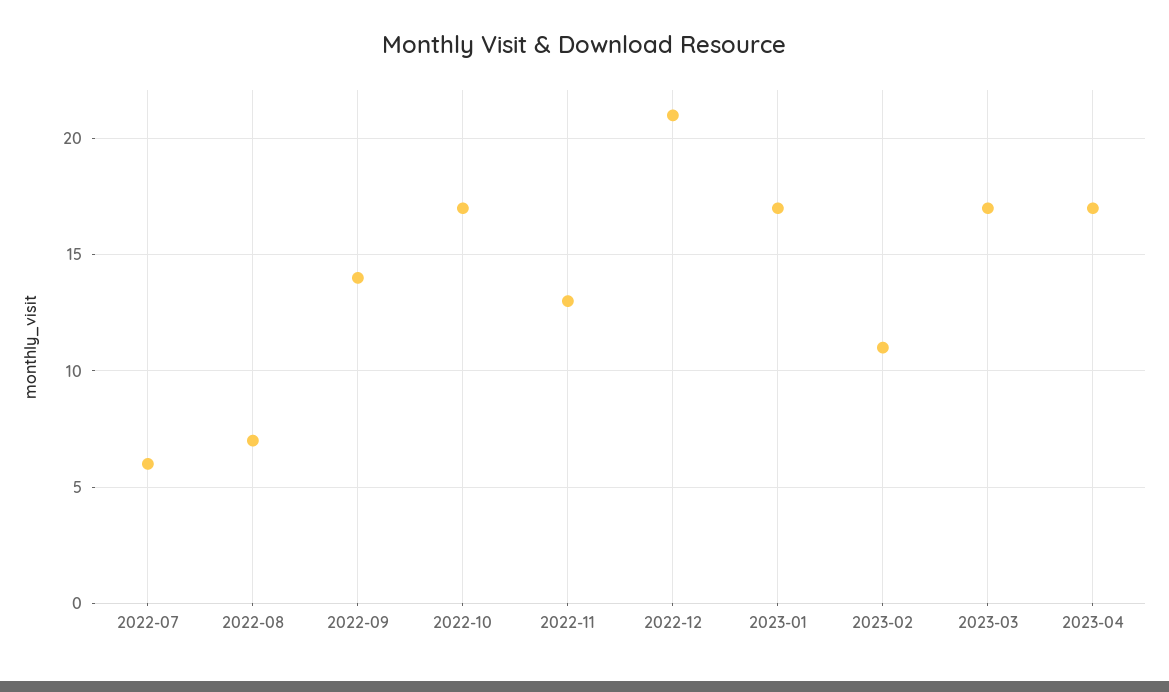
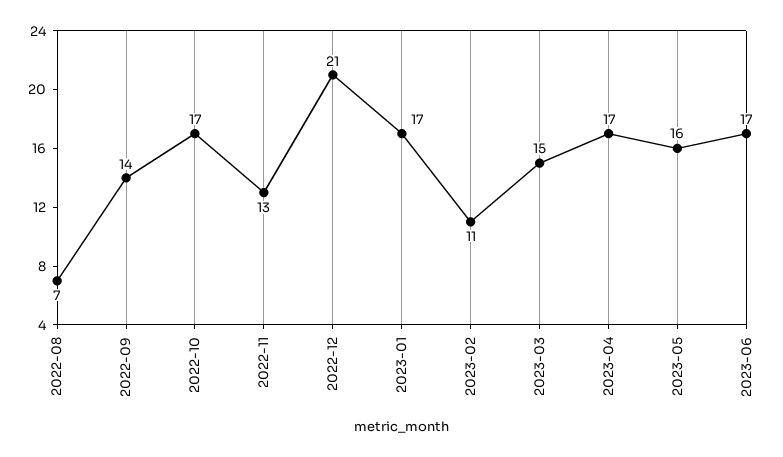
2022-07: 6 -> none
2023-03: 17 -> 15
2023-05: none -> 16
2023-06: none -> 17

